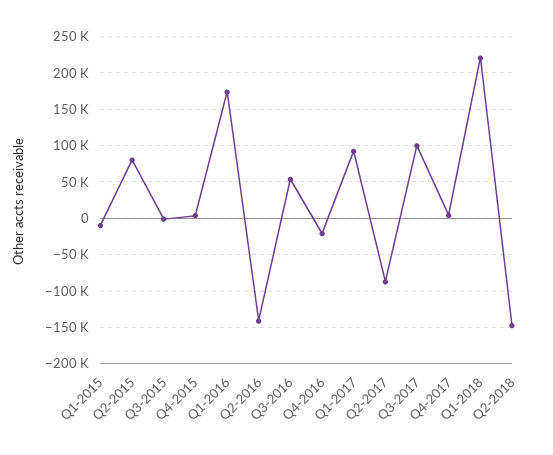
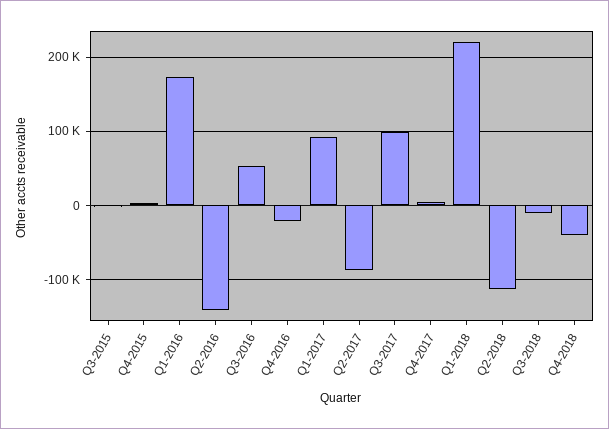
Q1-2015: -10000 -> none
Q2-2015: 80000 -> none
Q2-2018: -150000 -> -110000
Q3-2018: none -> -10000
Q4-2018: none -> -40000

